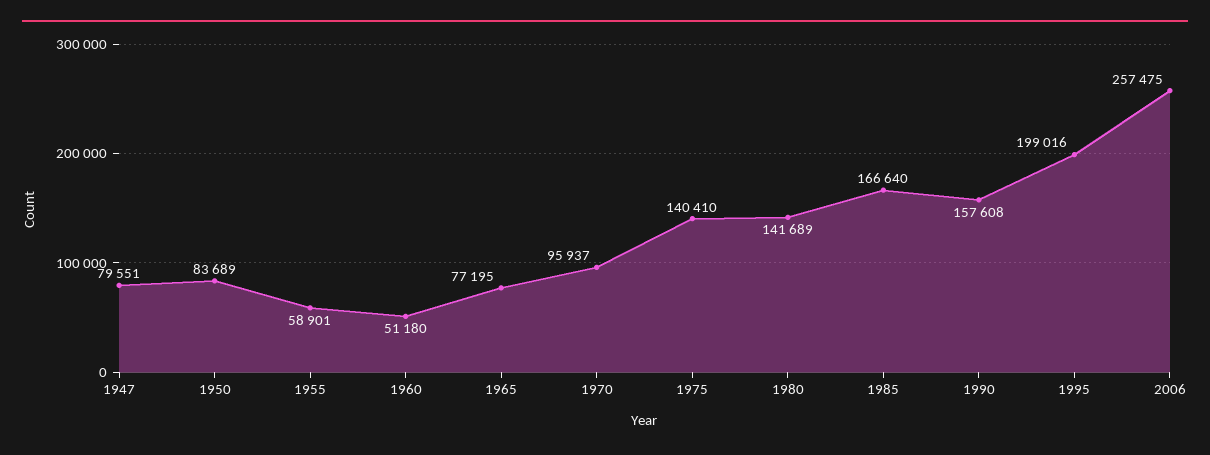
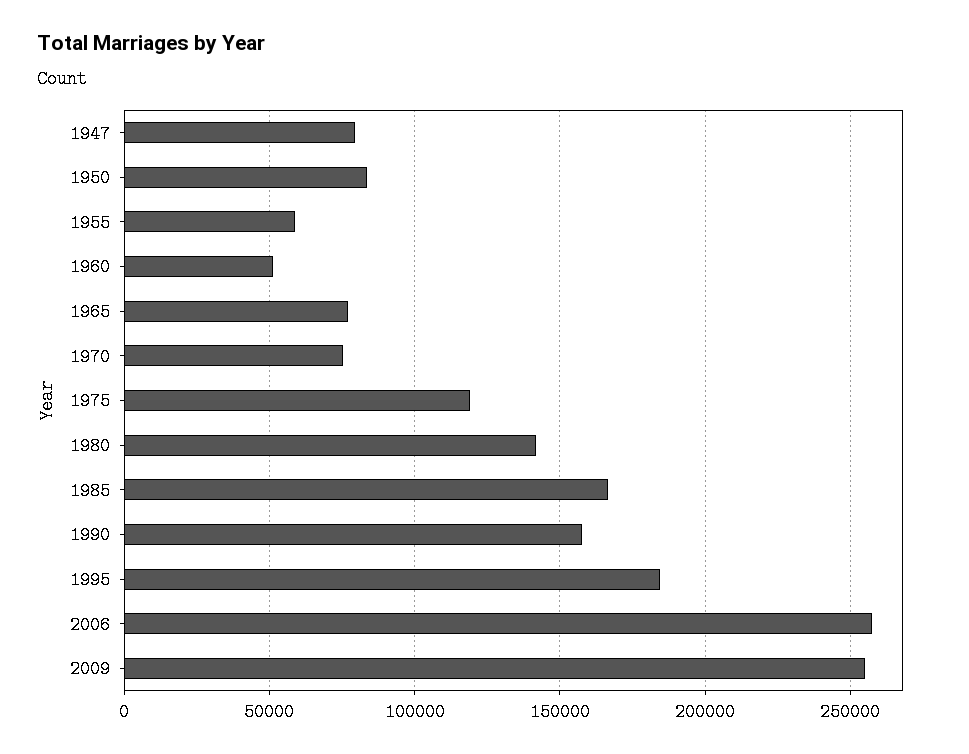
1970: 95937 -> 75000
1975: 140410 -> 120000
1995: 199016 -> 185000
2009: none -> 255000

